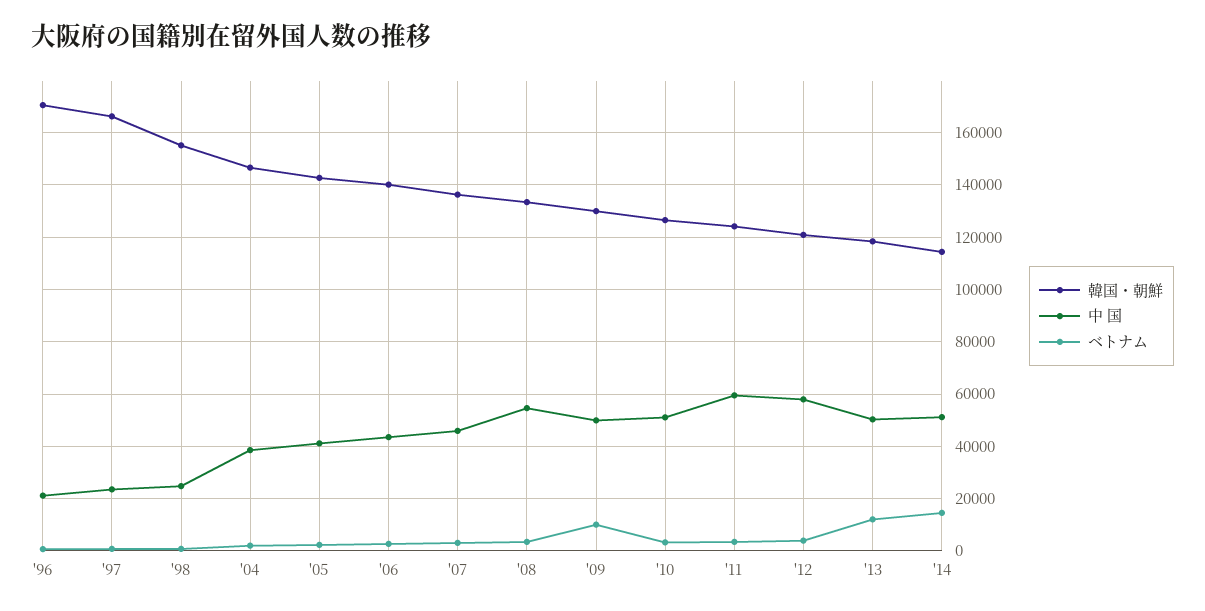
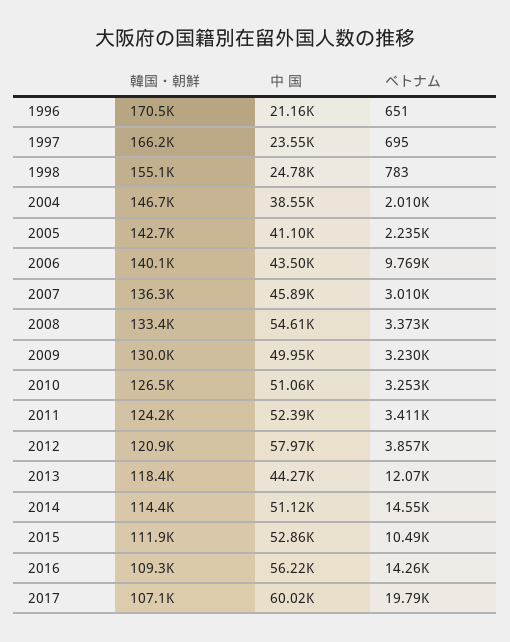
ベトナム, '06: 2500 -> 9769
ベトナム, '09: 10000 -> 3230
中 国, '11: 60000 -> 52390
中 国, '13: 50000 -> 44270
韓国・朝鮮, 2015: none -> 111900
中 国, 2015: none -> 52860
ベトナム, 2015: none -> 10490
韓国・朝鮮, 2016: none -> 109300
中 国, 2016: none -> 56220
ベトナム, 2016: none -> 14260
韓国・朝鮮, 2017: none -> 107100
中 国, 2017: none -> 60020
ベトナム, 2017: none -> 19790

